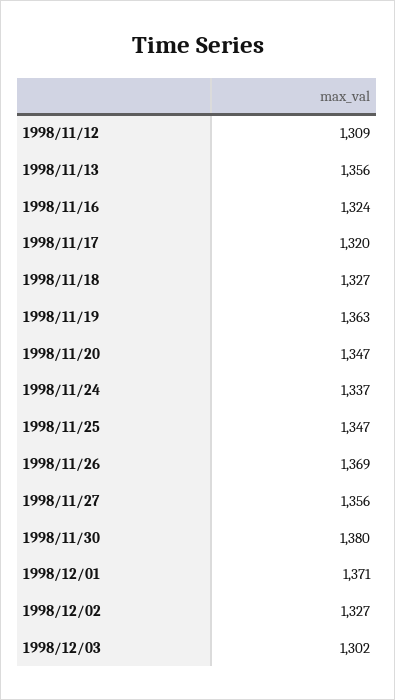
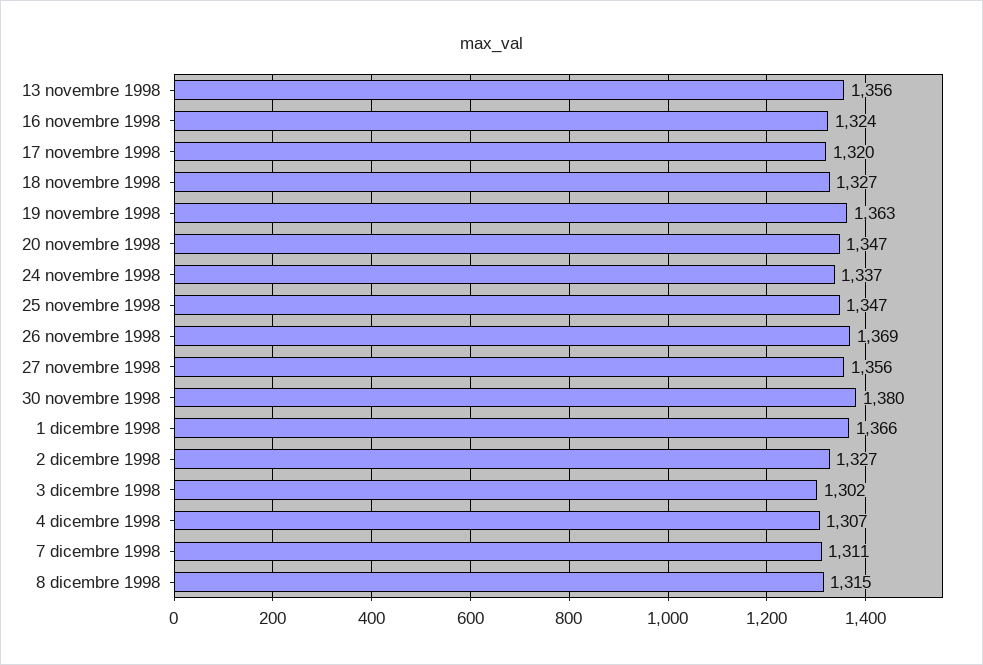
1998/11/12: 1309 -> none
1998/12/01: 1371 -> 1366
4 dicembre 1998: none -> 1307
7 dicembre 1998: none -> 1311
8 dicembre 1998: none -> 1315

